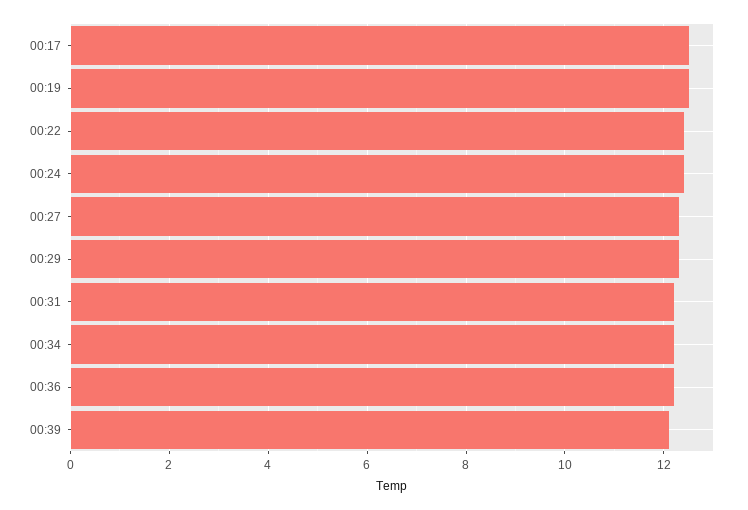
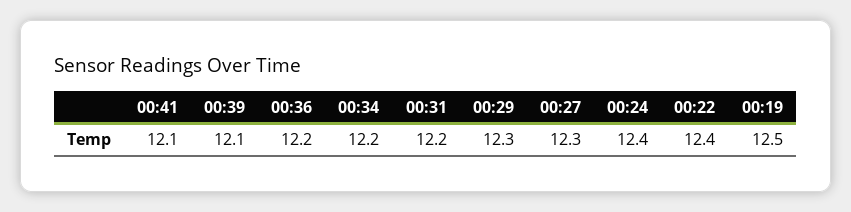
00:17: 12.5 -> none
00:41: none -> 12.1

